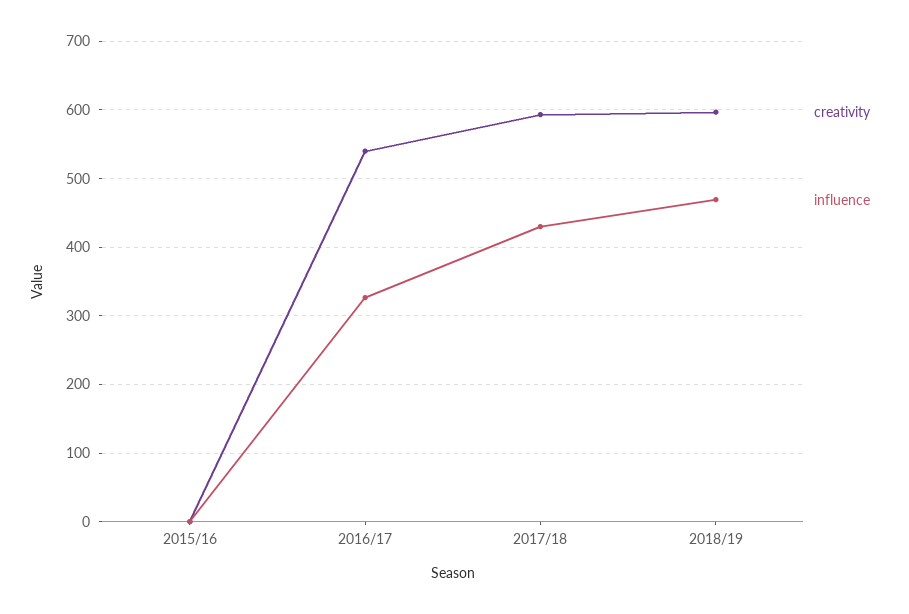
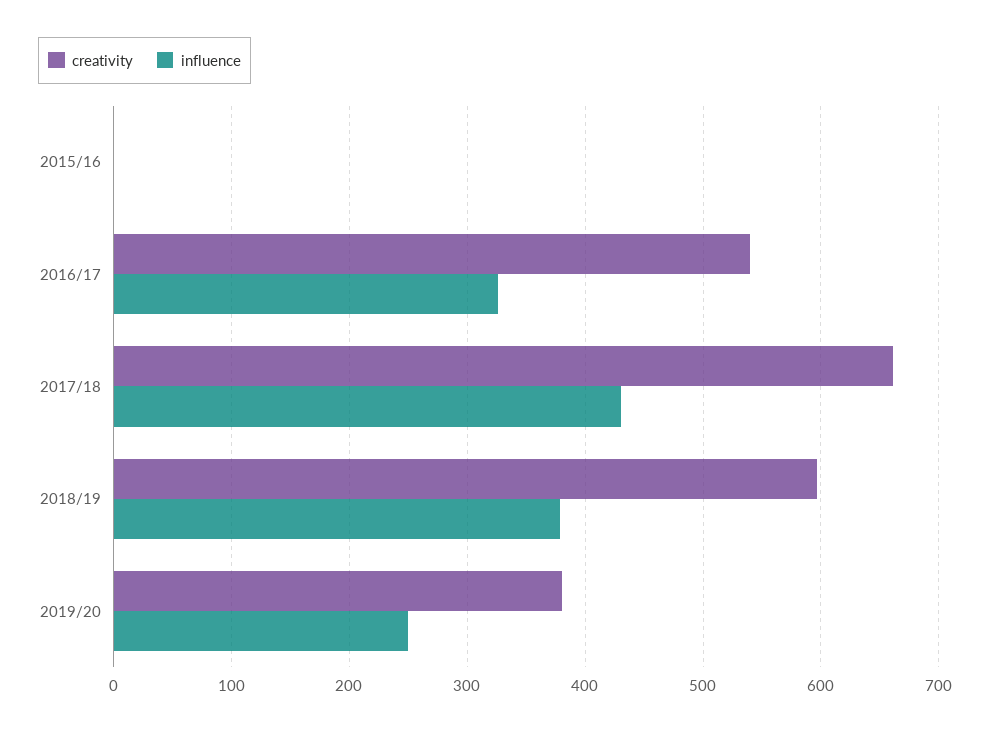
creativity, 2017/18: 590 -> 660
influence, 2018/19: 470 -> 380
creativity, 2019/20: none -> 380
influence, 2019/20: none -> 250

